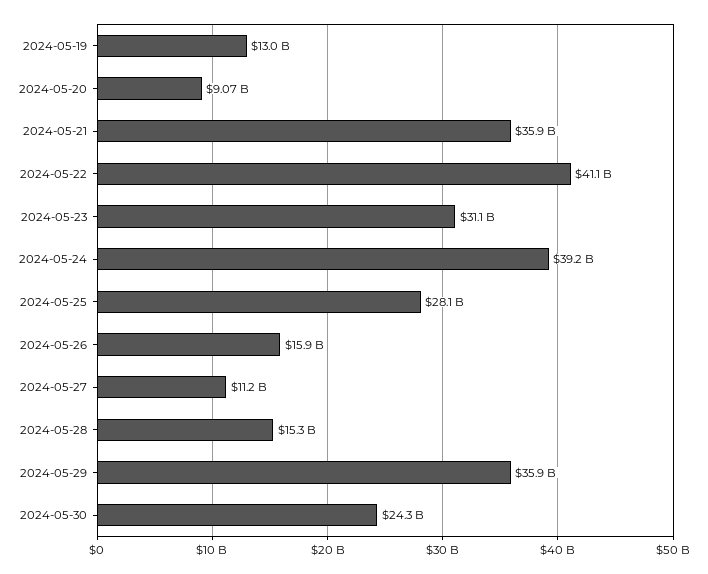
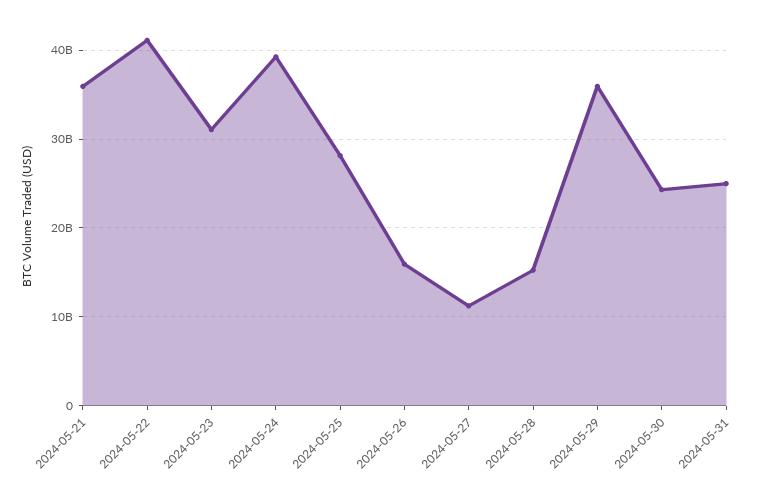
2024-05-19: 13000000000 -> none
2024-05-20: 9070000000 -> none
2024-05-31: none -> 25000000000

